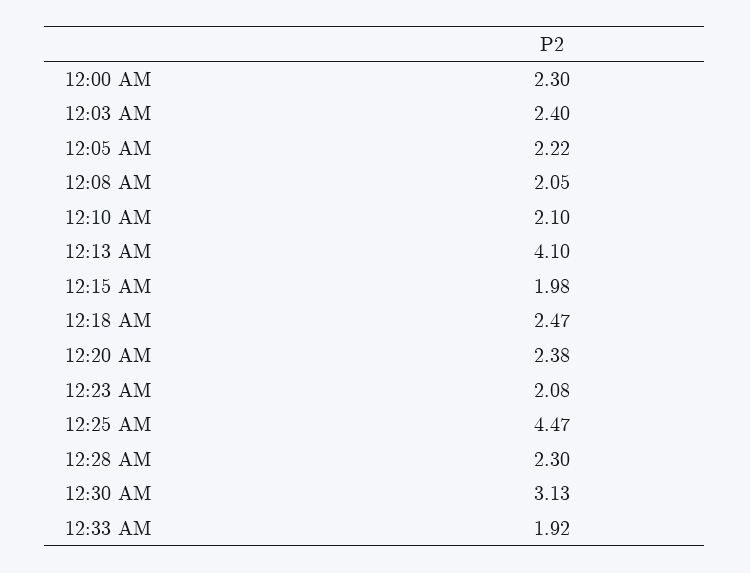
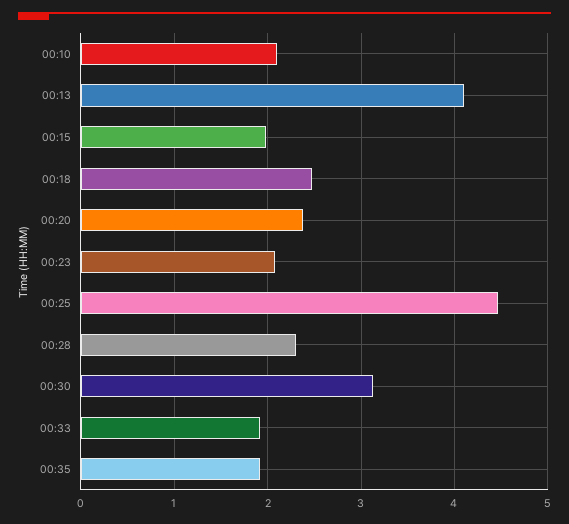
12:00 AM: 2.3 -> none
12:03 AM: 2.4 -> none
12:05 AM: 2.22 -> none
12:08 AM: 2.05 -> none
00:35: none -> 1.9

